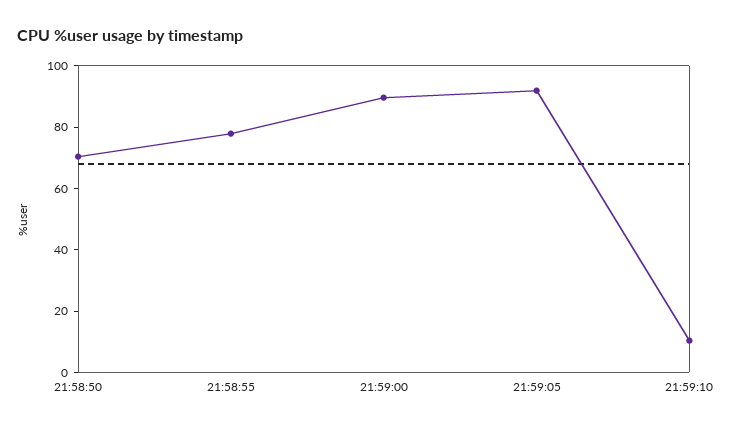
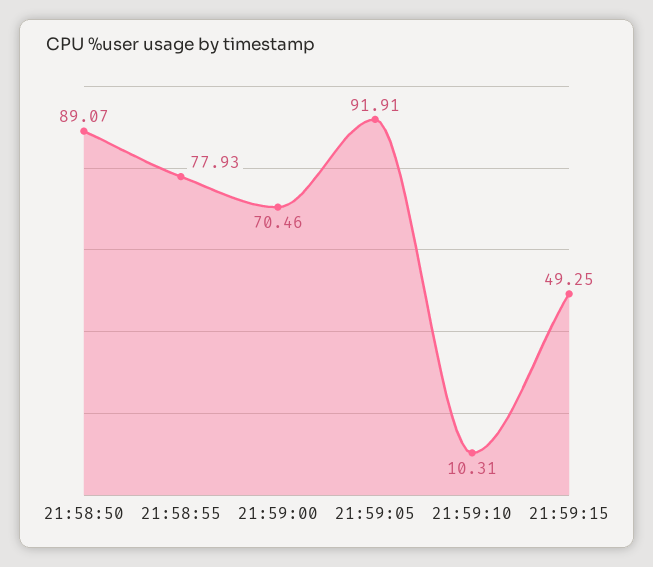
21:58:50: 70 -> 89.07
21:59:00: 90 -> 70.46
21:59:15: none -> 49.25

